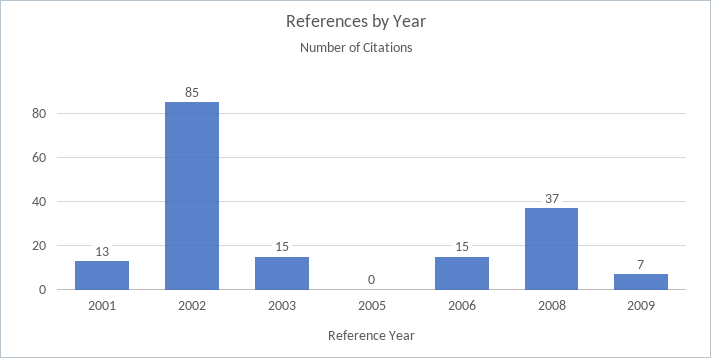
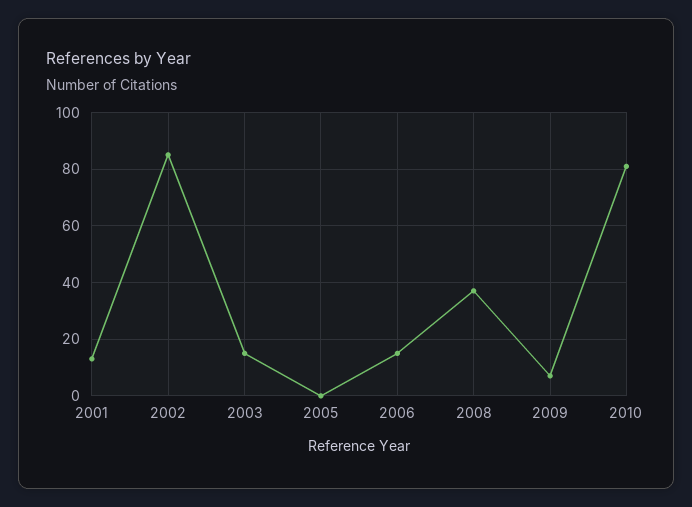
2010: none -> 80

